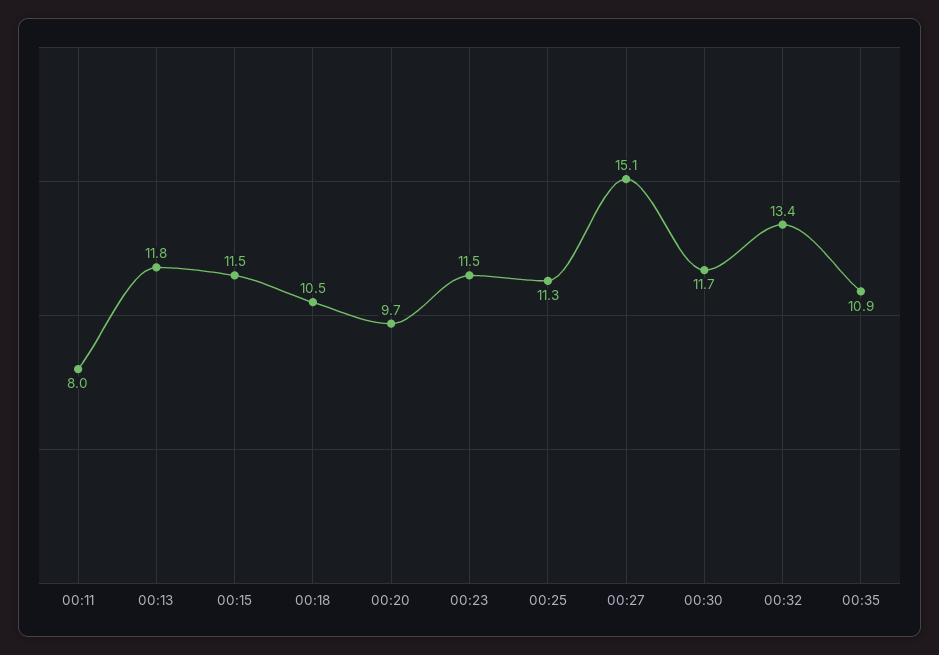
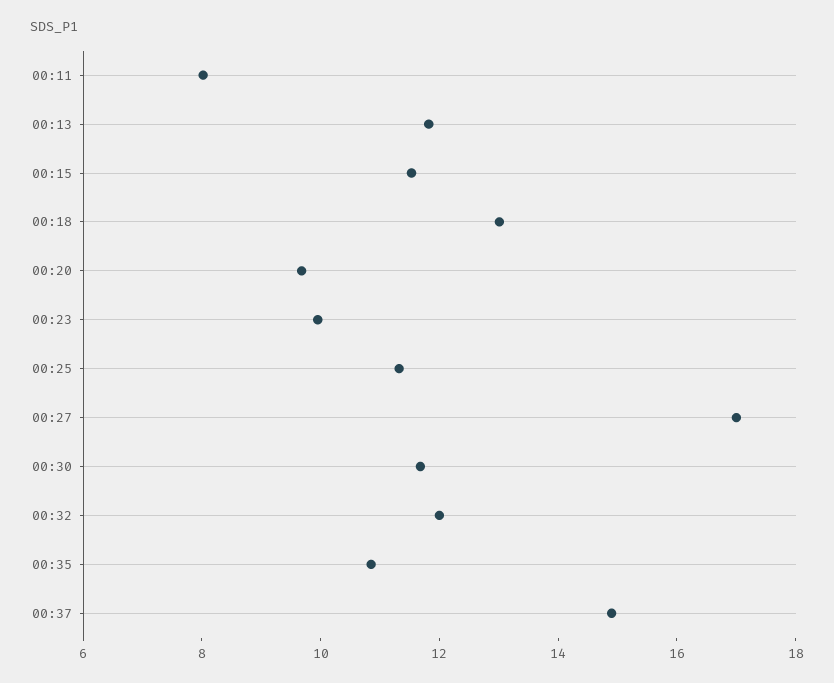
00:18: 10.5 -> 13
00:23: 11.5 -> 10
00:27: 15.1 -> 17
00:32: 13.4 -> 12
00:37: none -> 15

